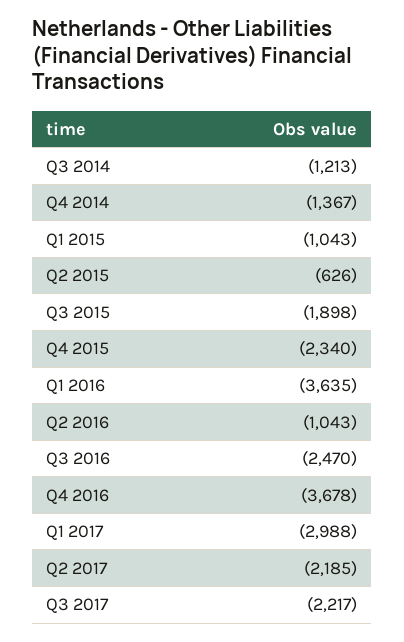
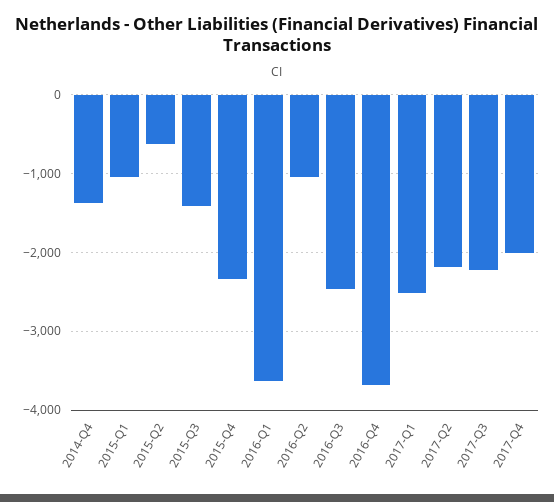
Q3 2014: -1213 -> none
Q3 2015: -1898 -> -1400
Q1 2017: -2988 -> -2500
2017-Q4: none -> -2000

